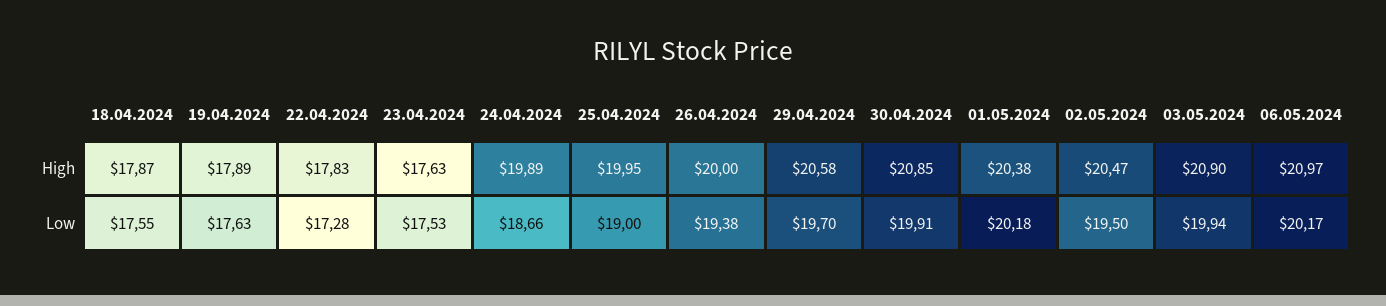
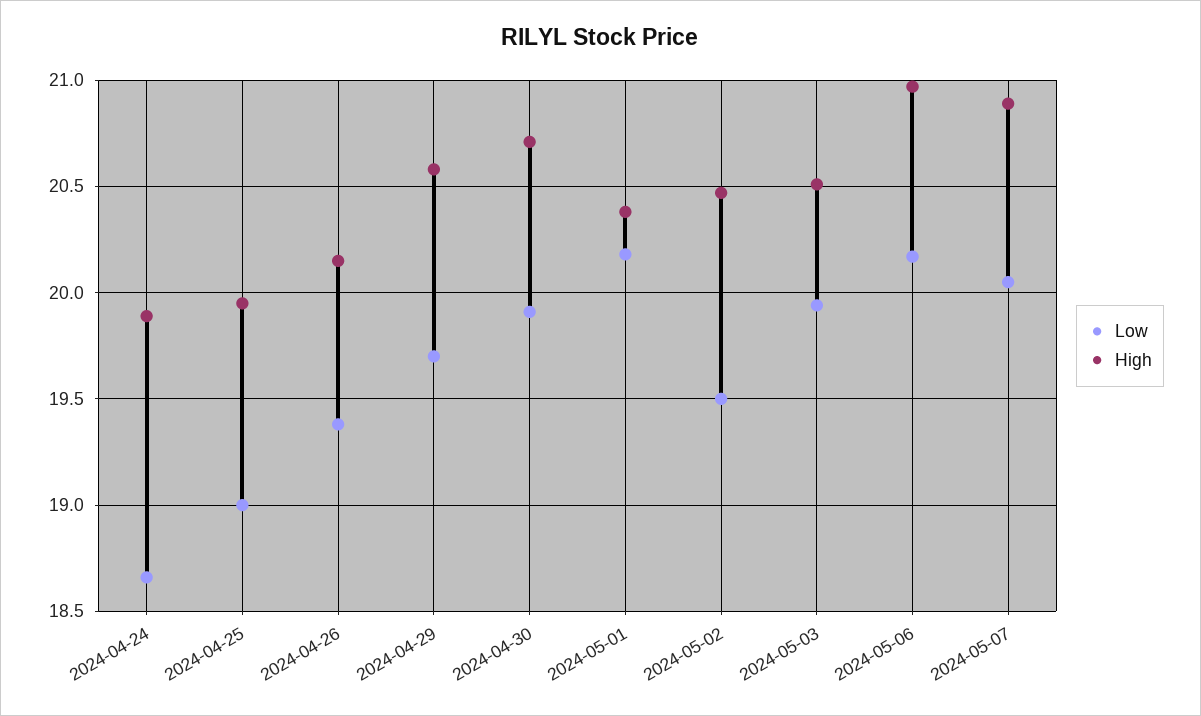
High, 18.04.2024: 17.87 -> none
High, 19.04.2024: 17.89 -> none
High, 22.04.2024: 17.83 -> none
High, 23.04.2024: 17.63 -> none
High, 26.04.2024: 20 -> 20.15
High, 30.04.2024: 20.85 -> 20.7
High, 03.05.2024: 20.9 -> 20.5
Low, 18.04.2024: 17.55 -> none
Low, 19.04.2024: 17.63 -> none
Low, 22.04.2024: 17.28 -> none
Low, 23.04.2024: 17.53 -> none
Low, 2024-05-07: none -> 20.05
High, 2024-05-07: none -> 20.9

